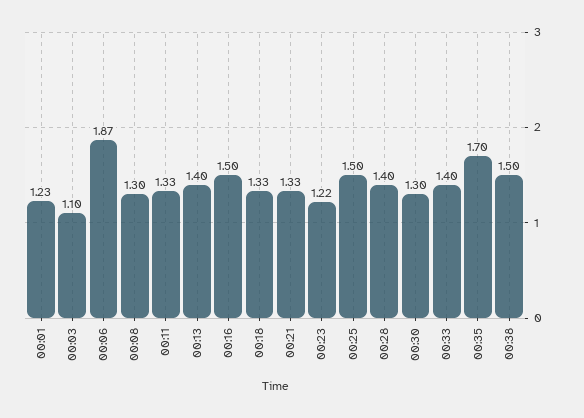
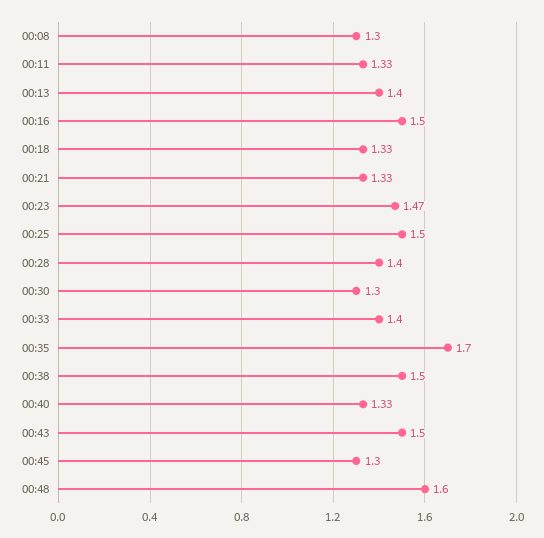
00:01: 1.23 -> none
00:03: 1.1 -> none
00:06: 1.87 -> none
00:23: 1.22 -> 1.47
00:40: none -> 1.33
00:43: none -> 1.5
00:45: none -> 1.3
00:48: none -> 1.6

